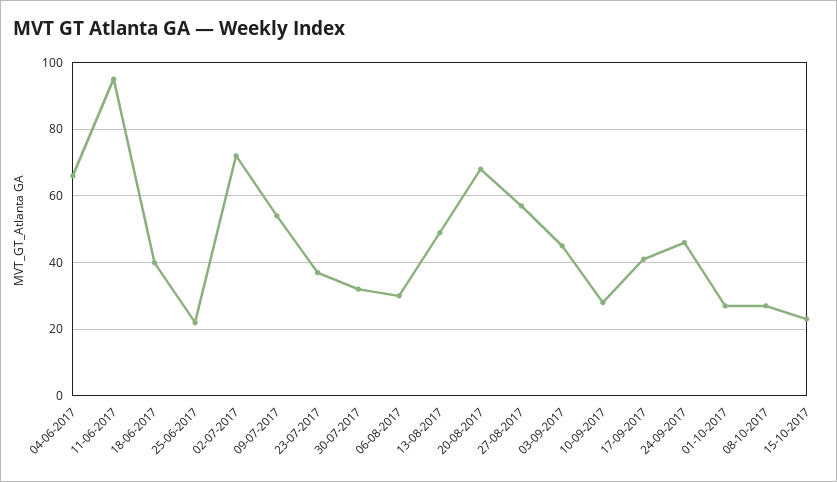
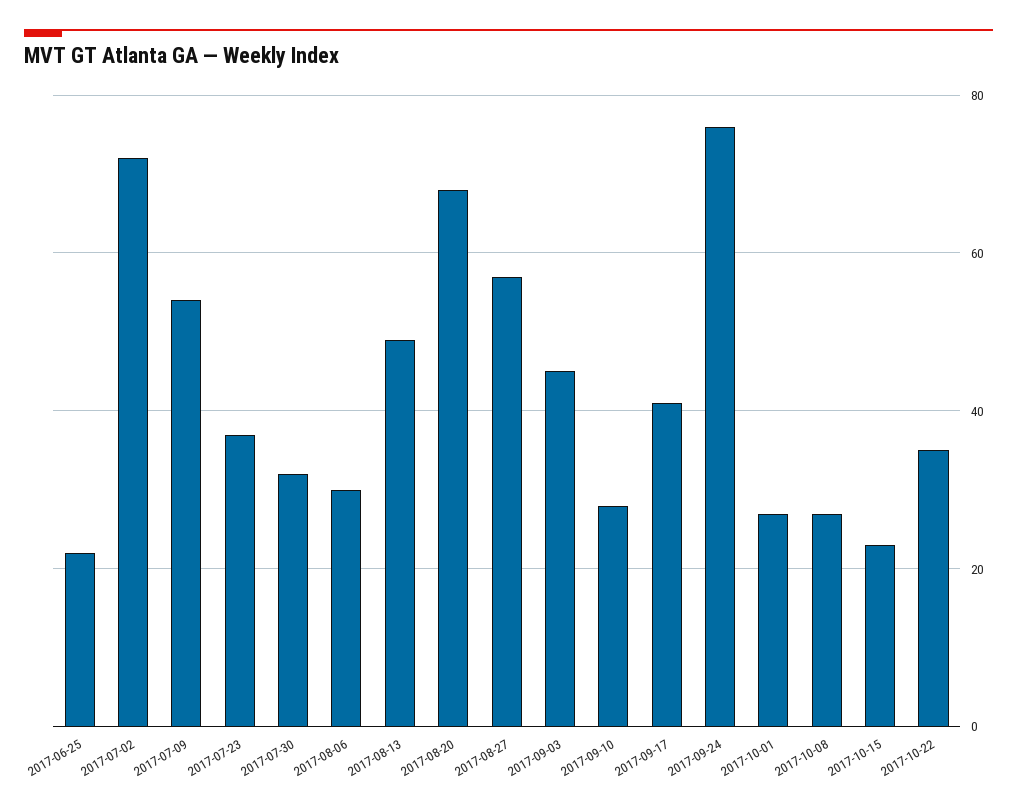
04-06-2017: 65 -> none
11-06-2017: 95 -> none
18-06-2017: 40 -> none
24-09-2017: 45 -> 75
2017-10-22: none -> 35

